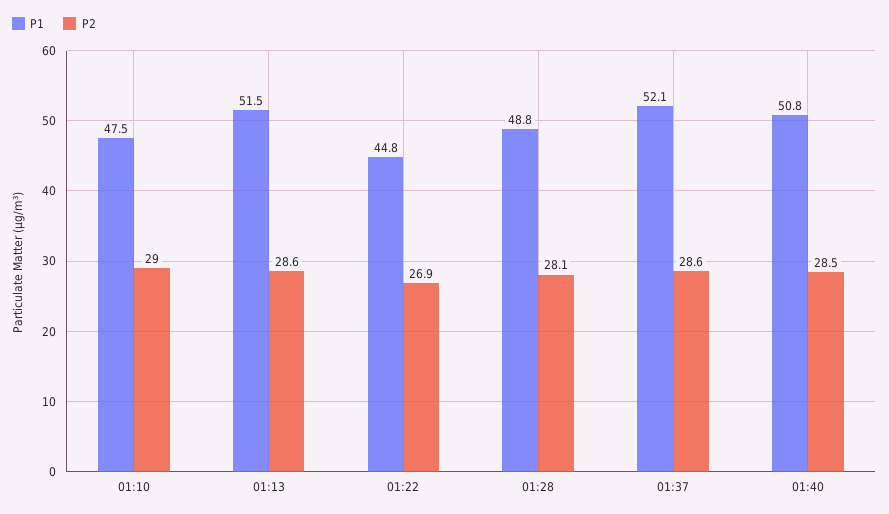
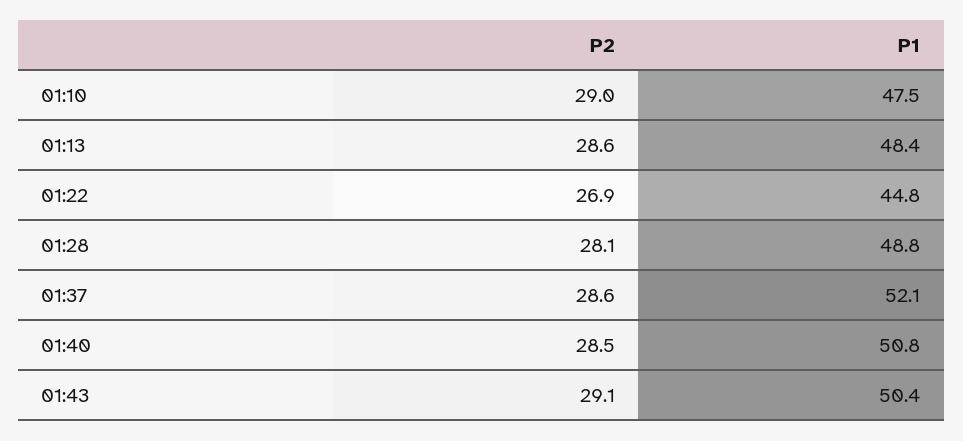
P1, 01:13: 51.5 -> 48.4
P2, 01:43: none -> 29.1
P1, 01:43: none -> 50.4

